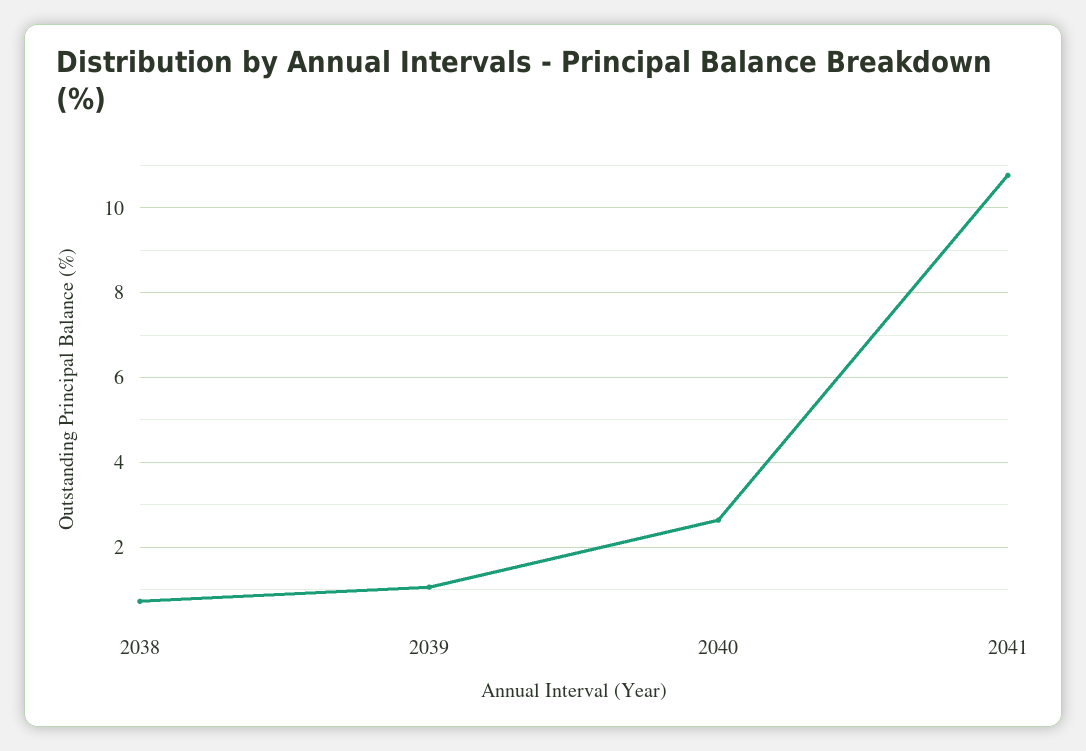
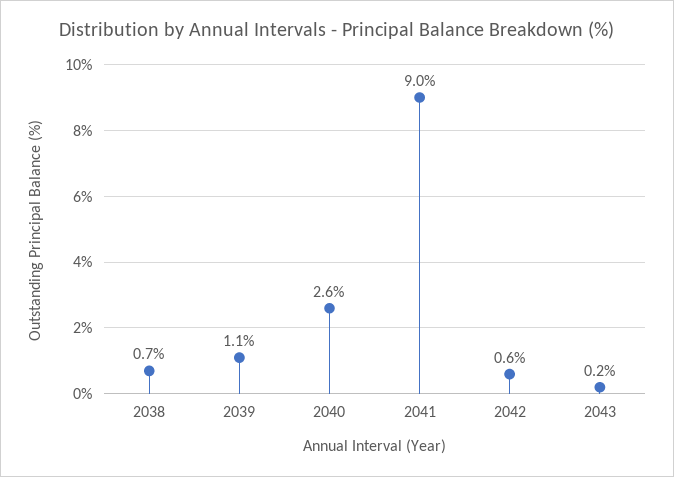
2041: 10.8 -> 9
2042: none -> 0.6
2043: none -> 0.2

